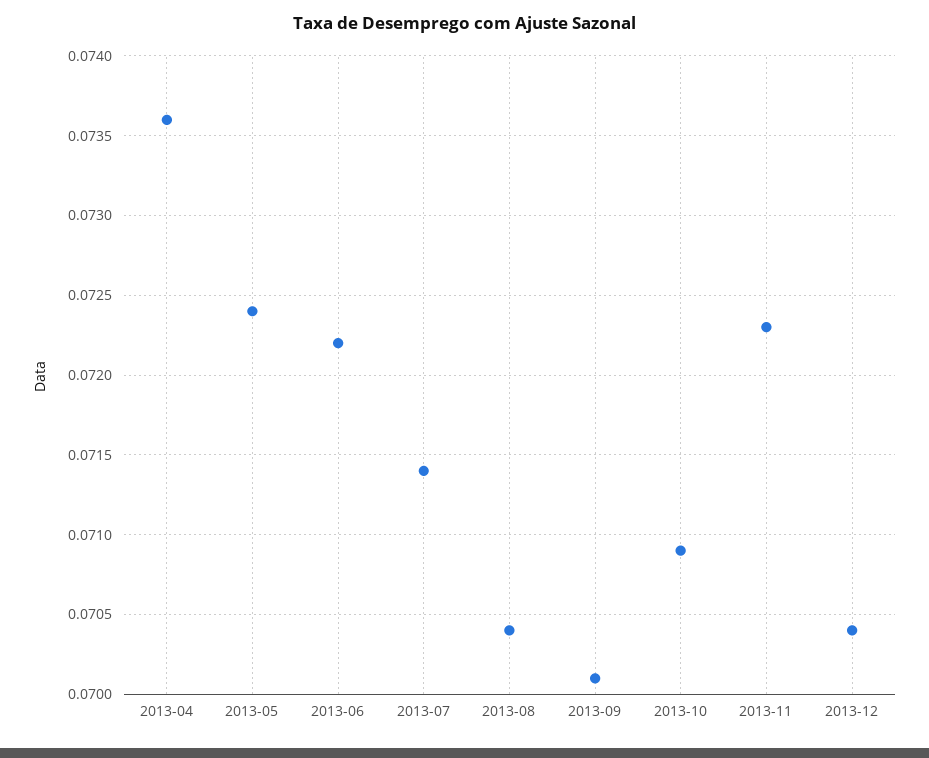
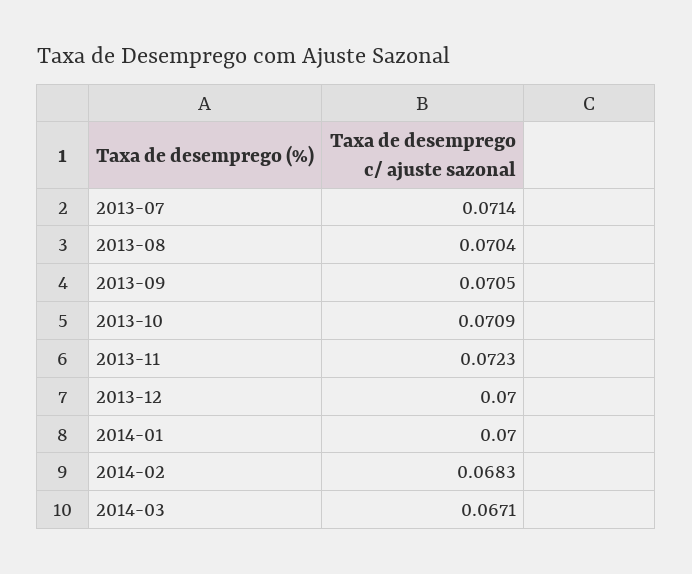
2013-04: 0.0736 -> none
2013-05: 0.0724 -> none
2013-06: 0.0722 -> none
2013-09: 0.0701 -> 0.0705
2013-12: 0.0704 -> 0.07
2014-01: none -> 0.07
2014-02: none -> 0.0683
2014-03: none -> 0.0671

